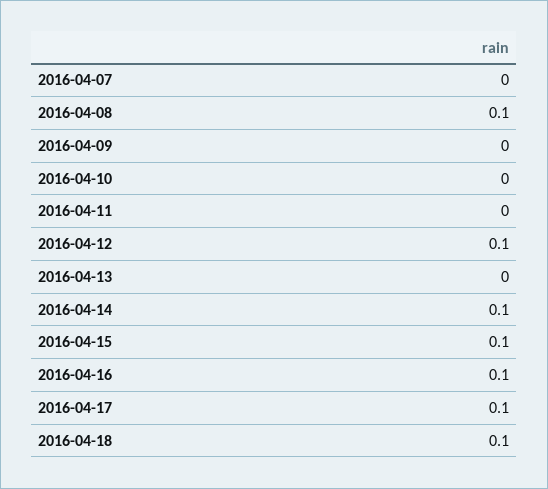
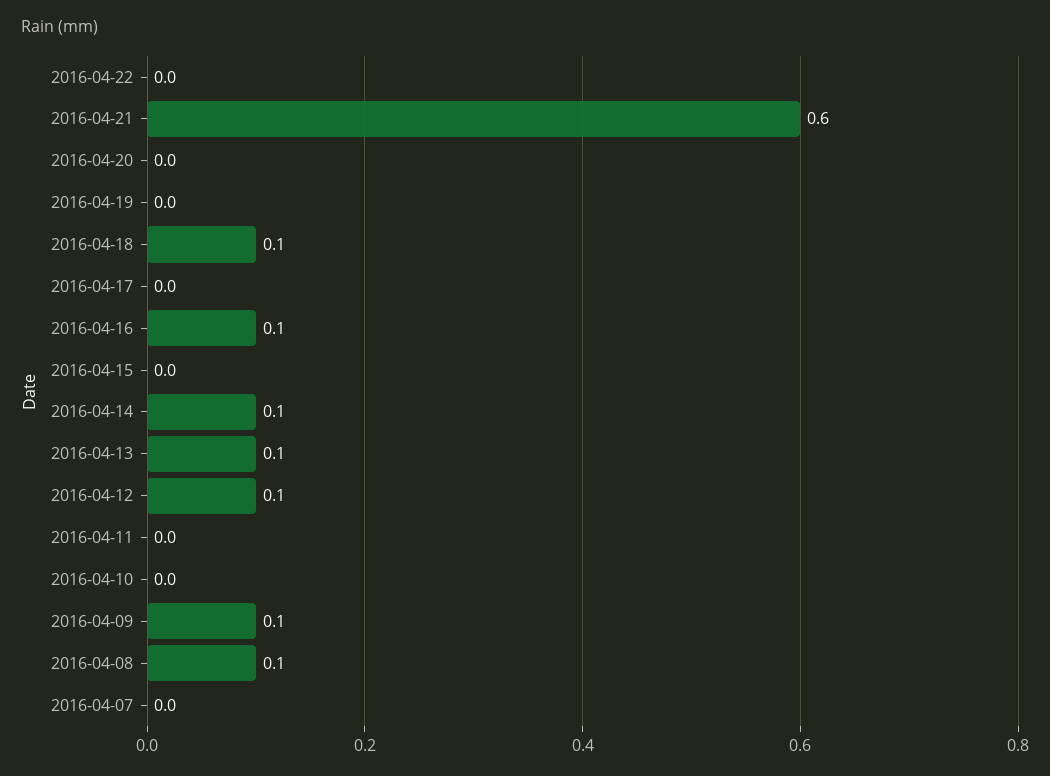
2016-04-09: 0 -> 0.1
2016-04-13: 0 -> 0.1
2016-04-15: 0.1 -> 0
2016-04-17: 0.1 -> 0
2016-04-22: none -> 0
2016-04-21: none -> 0.6
2016-04-20: none -> 0
2016-04-19: none -> 0

